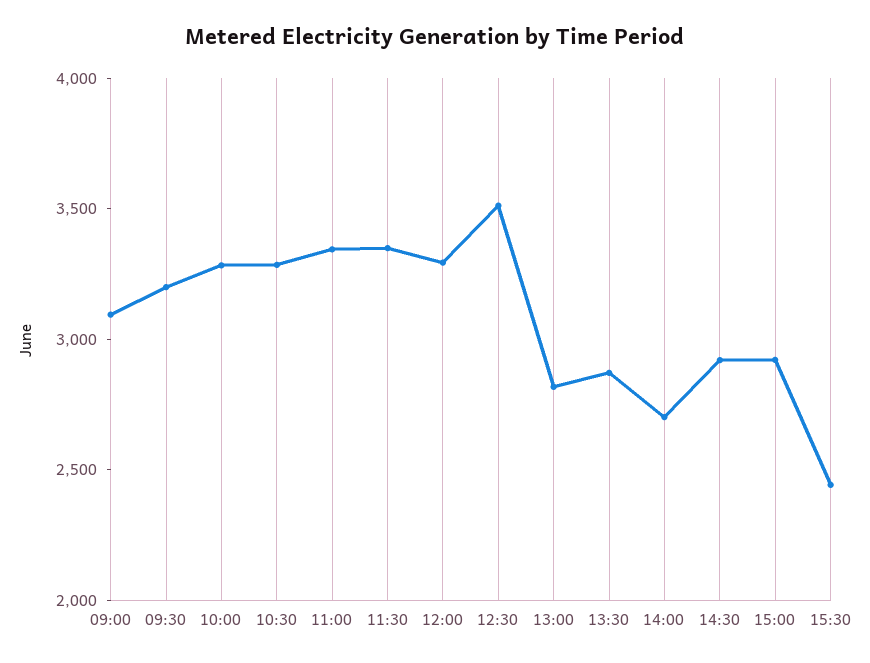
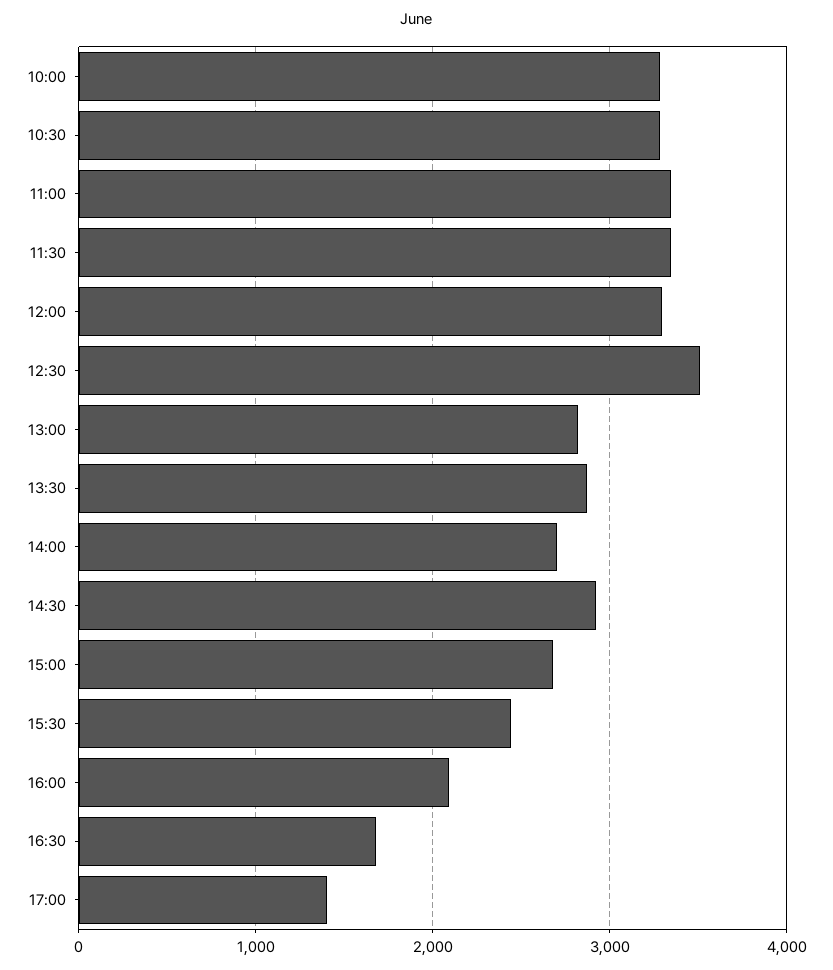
09:00: 3100 -> none
09:30: 3200 -> none
15:00: 2900 -> 2700
16:00: none -> 2100
16:30: none -> 1700
17:00: none -> 1400

